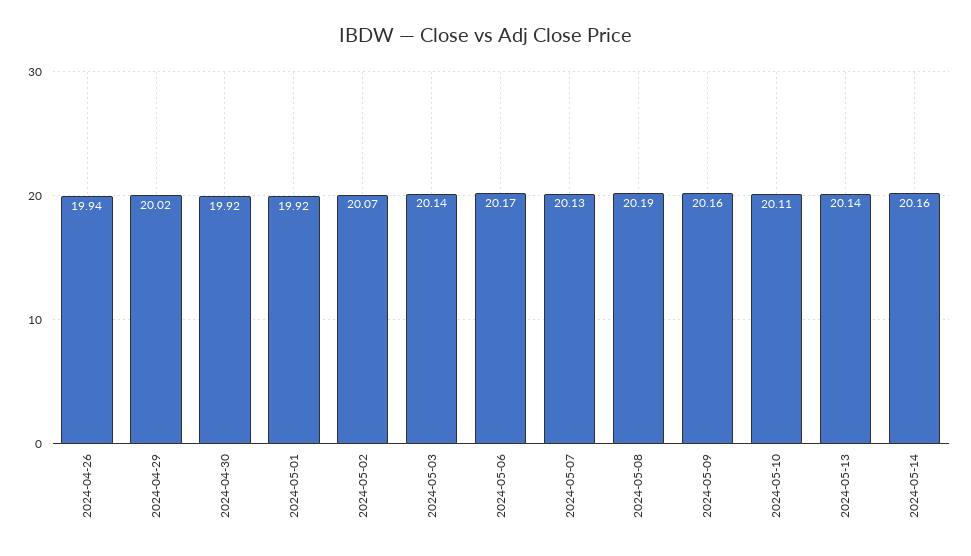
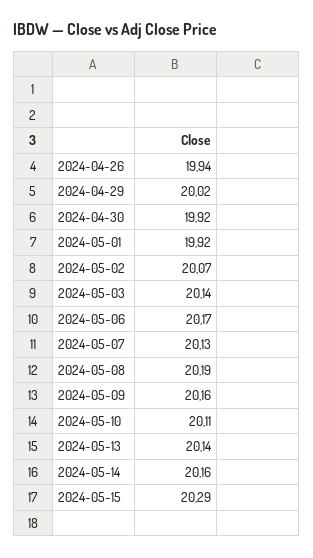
2024-05-15: none -> 20.29

